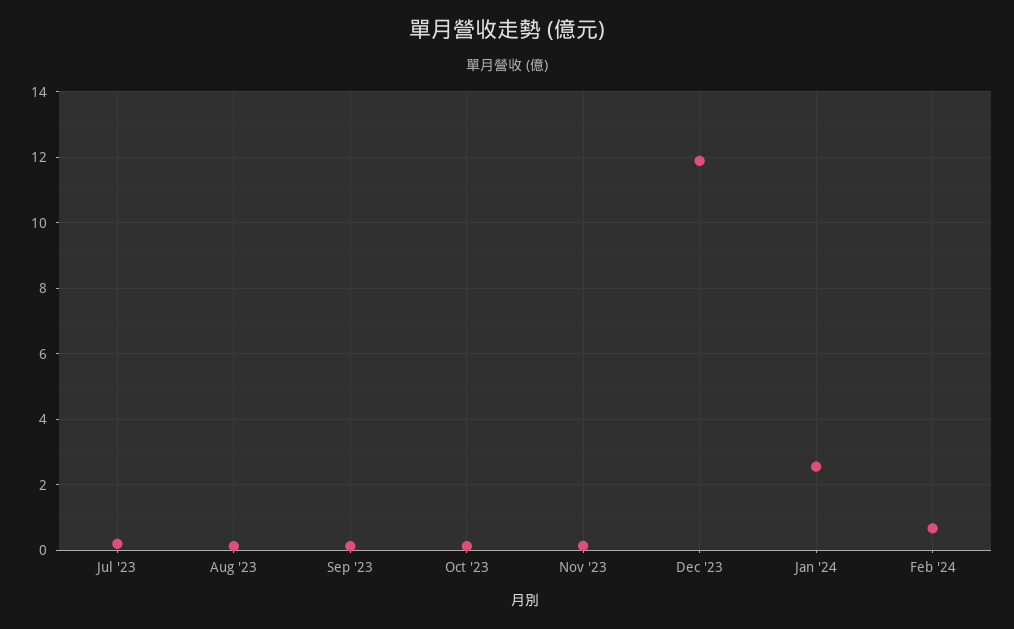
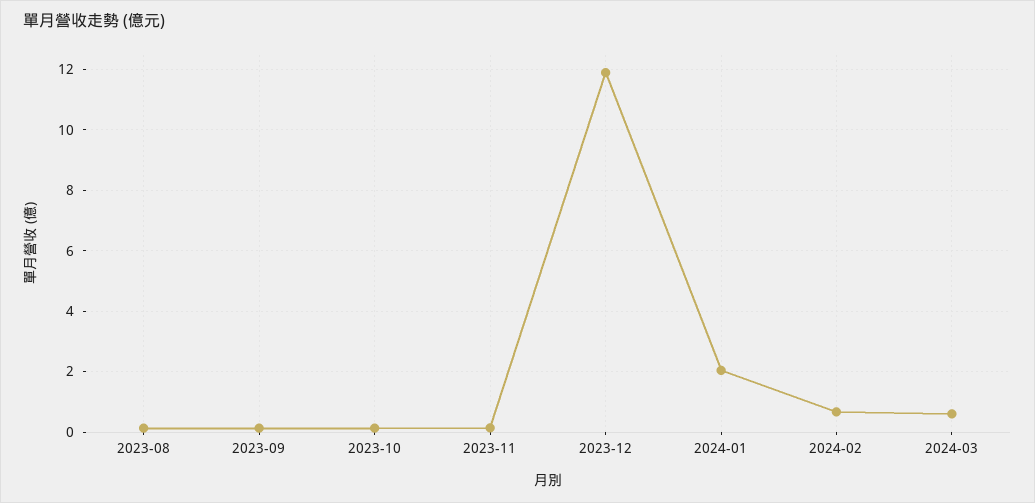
Jul '23: 0.2 -> none
Jan '24: 2.6 -> 2
2024-03: none -> 0.6

